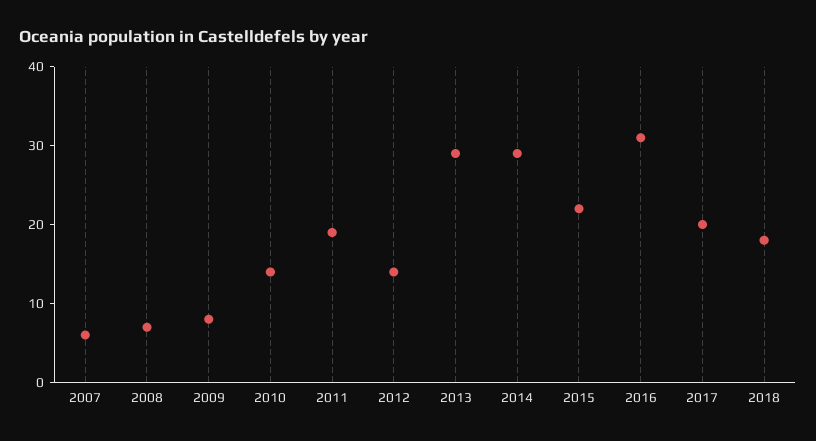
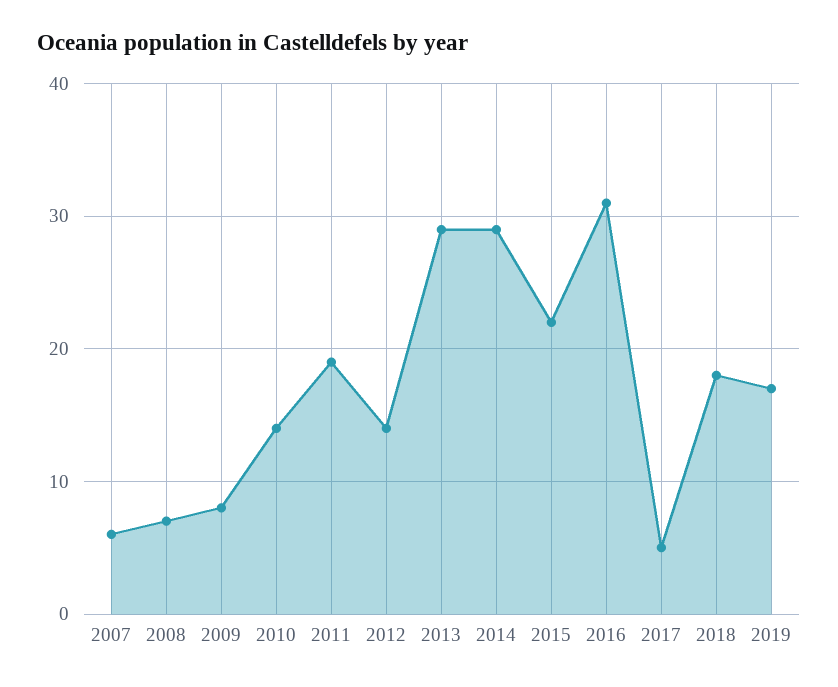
2017: 20 -> 5
2019: none -> 17

